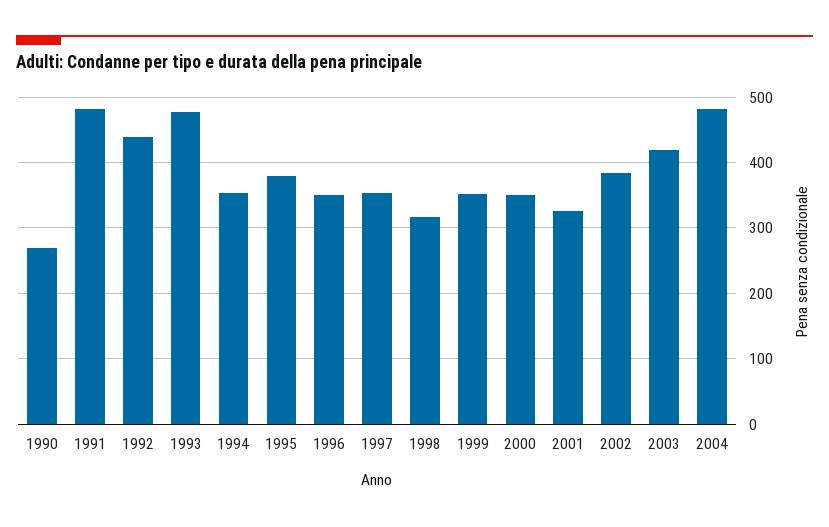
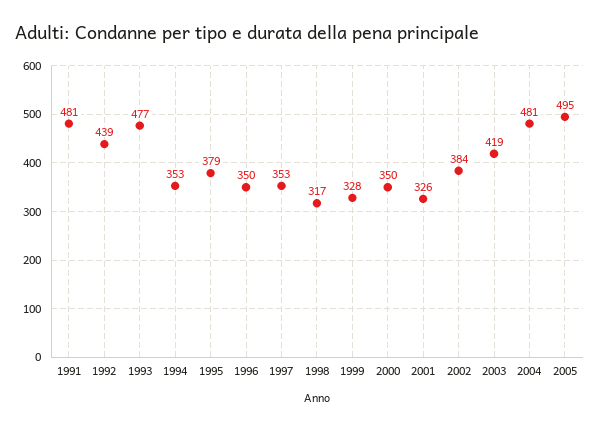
1990: 270 -> none
1999: 350 -> 328
2005: none -> 495

